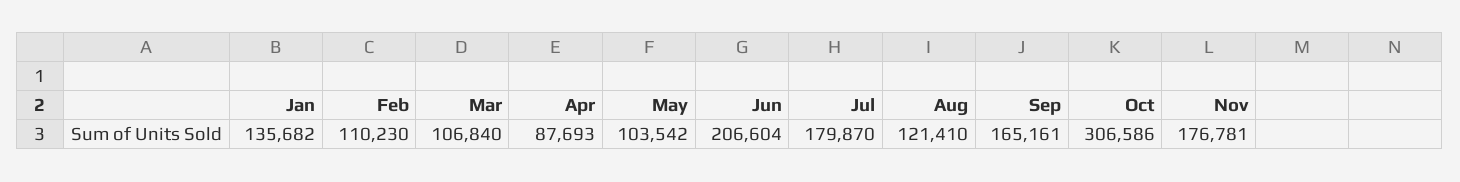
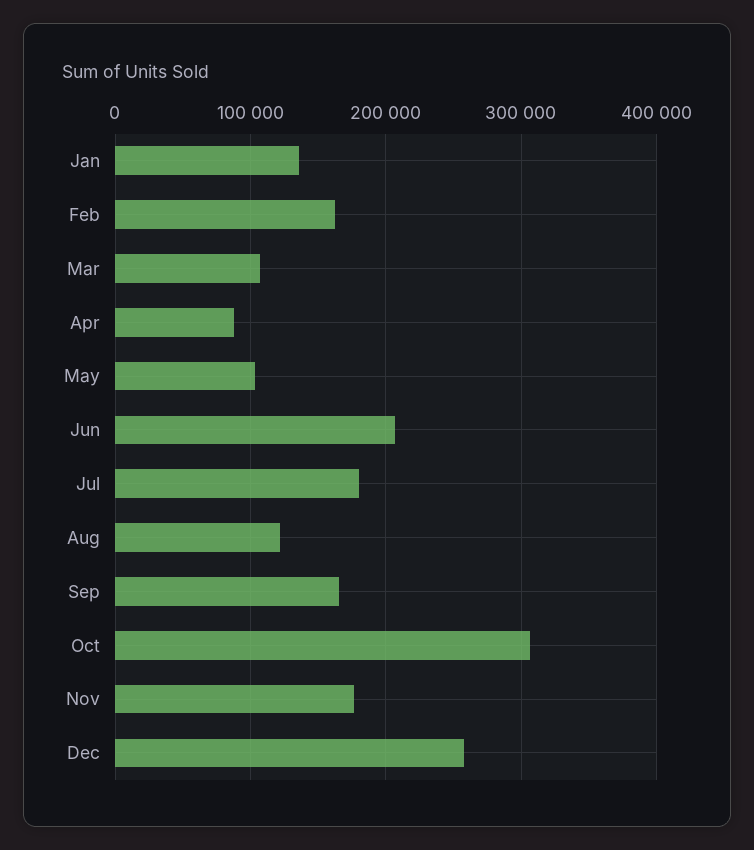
Feb: 110230 -> 160000
Dec: none -> 260000

